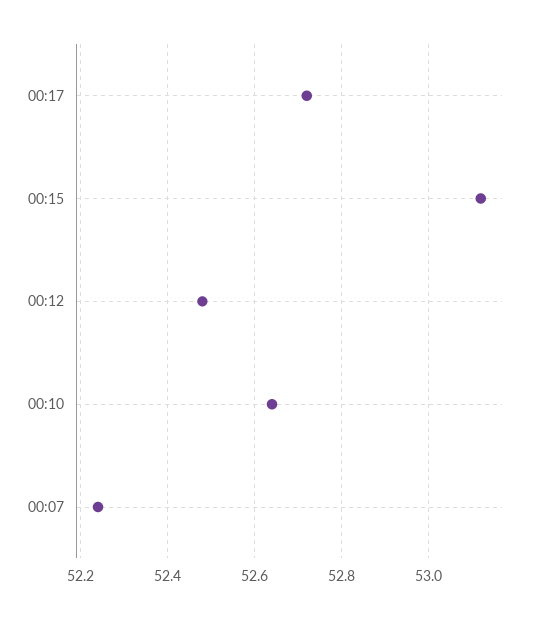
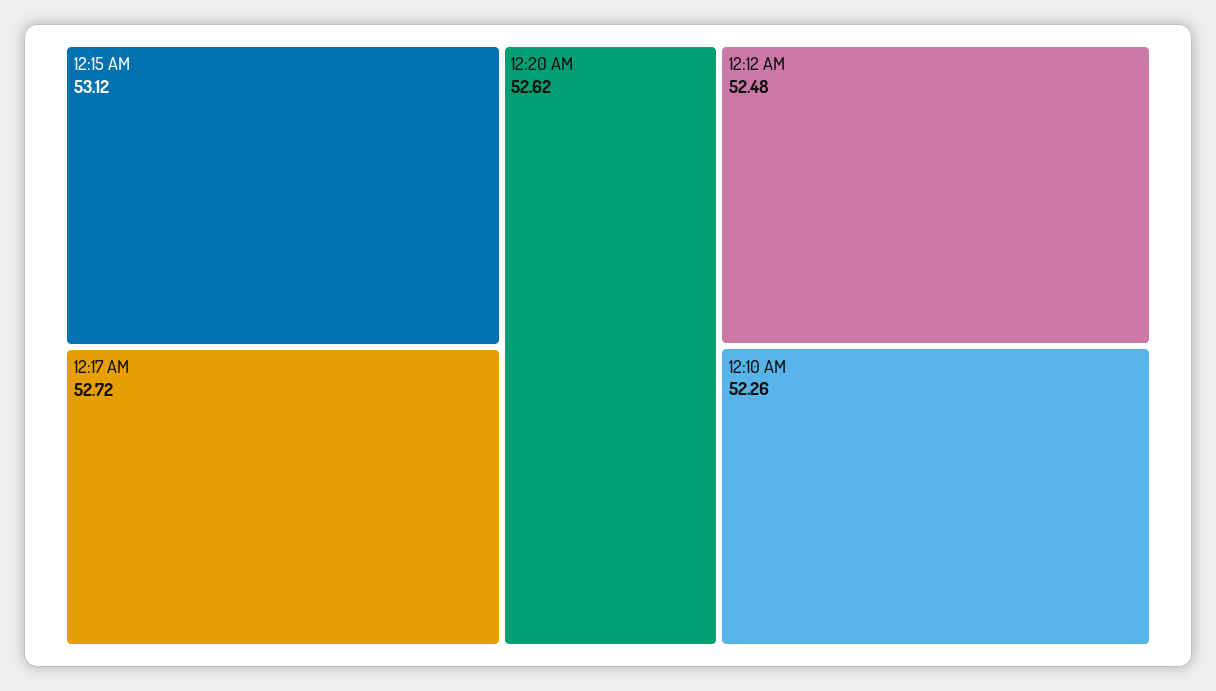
00:10: 52.65 -> 52.26
00:07: 52.25 -> none
12:20 AM: none -> 52.62

